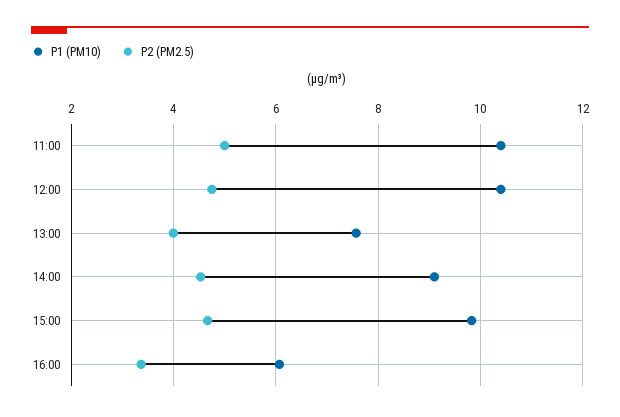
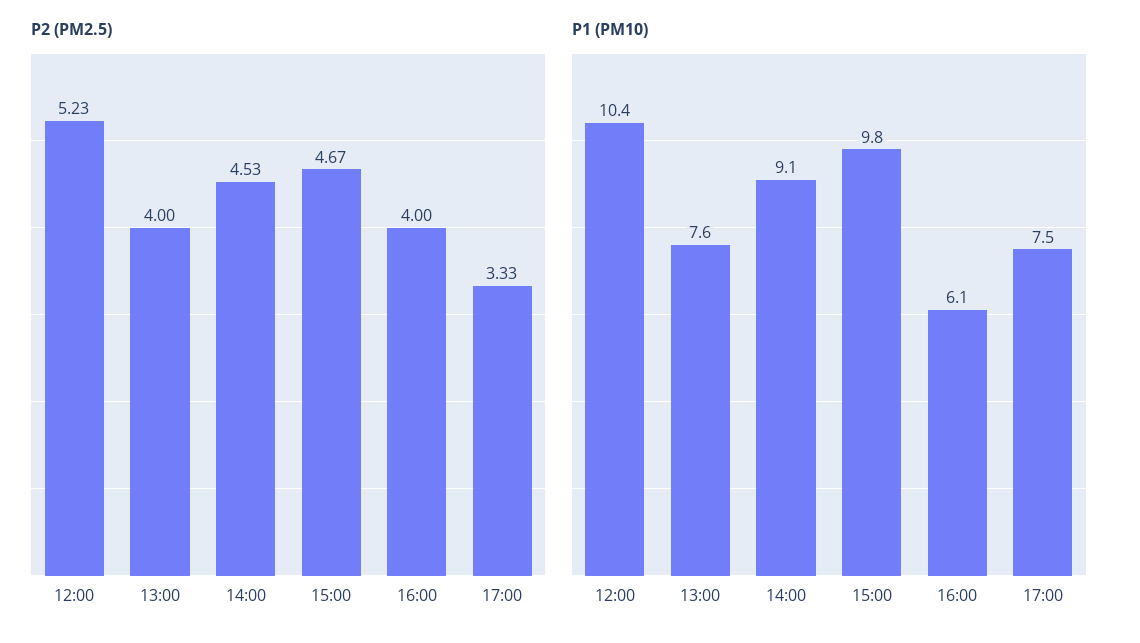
P1 (PM10), 11:00: 10.4 -> none
P2 (PM2.5), 11:00: 5 -> none
P2 (PM2.5), 12:00: 4.8 -> 5.23
P2 (PM2.5), 16:00: 3.4 -> 4
P2 (PM2.5), 17:00: none -> 3.33
P1 (PM10), 17:00: none -> 7.5

